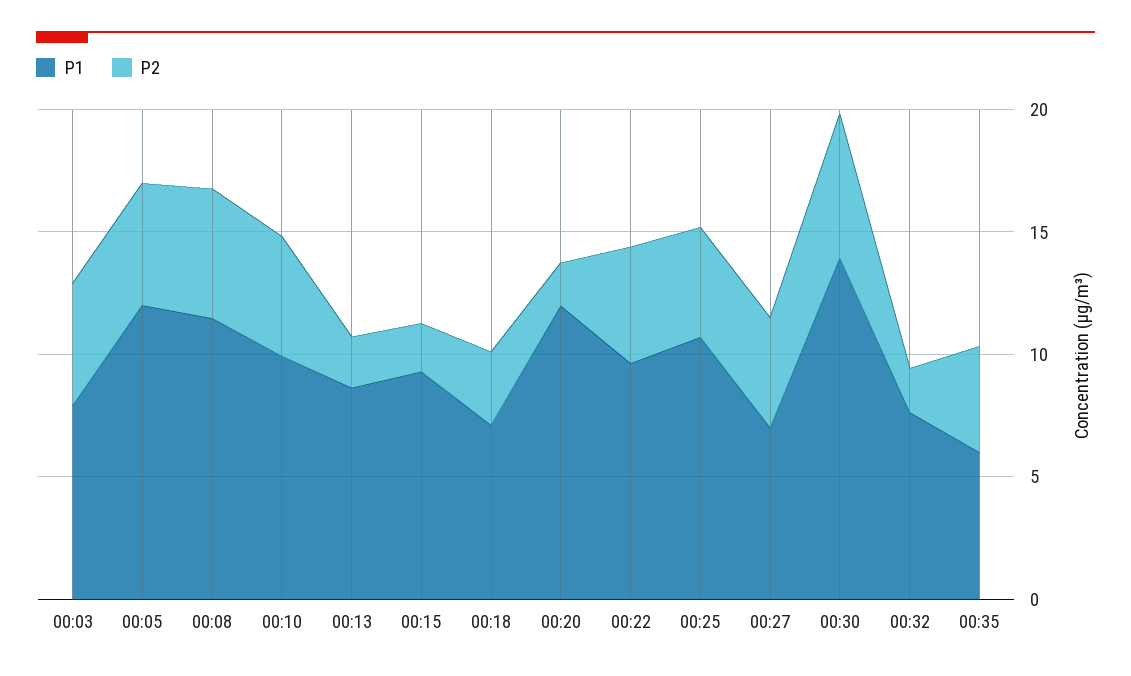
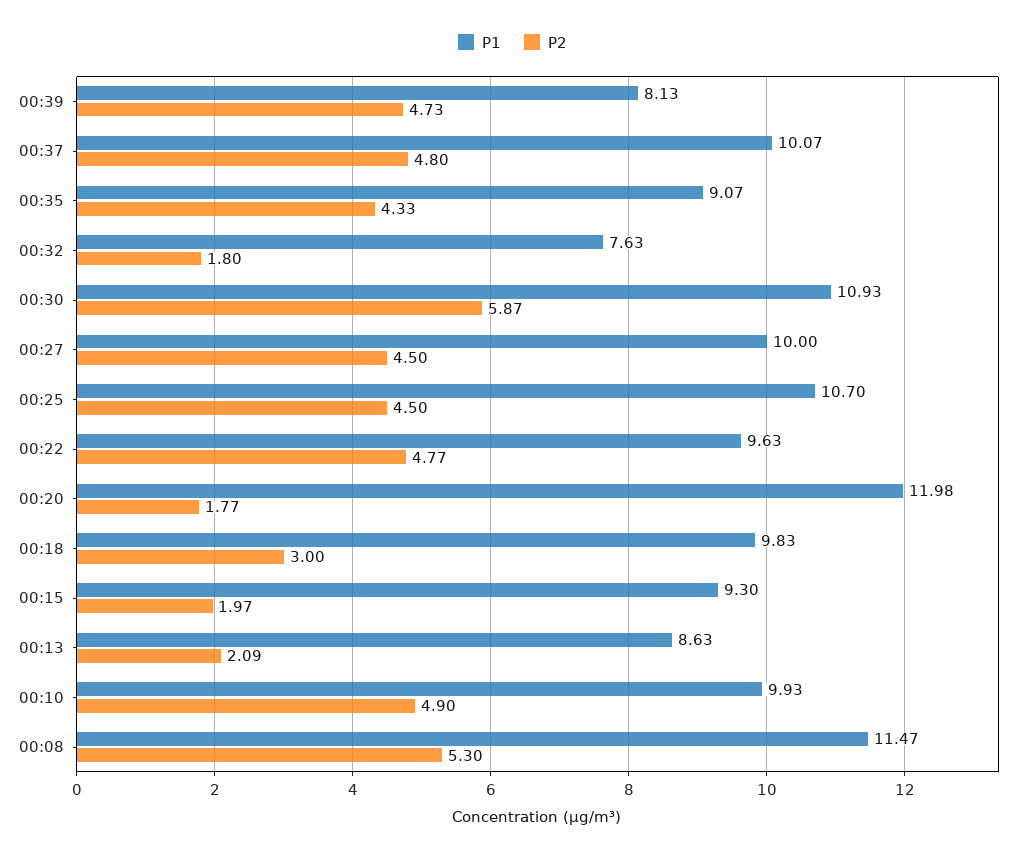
P1, 00:03: 8 -> none
P2, 00:03: 5 -> none
P1, 00:05: 12 -> none
P2, 00:05: 5 -> none
P1, 00:18: 7 -> 9.83
P1, 00:27: 7 -> 10
P1, 00:30: 14 -> 10.93
P1, 00:35: 6 -> 9.07
P1, 00:39: none -> 8.13
P2, 00:39: none -> 4.73
P1, 00:37: none -> 10.07
P2, 00:37: none -> 4.8

